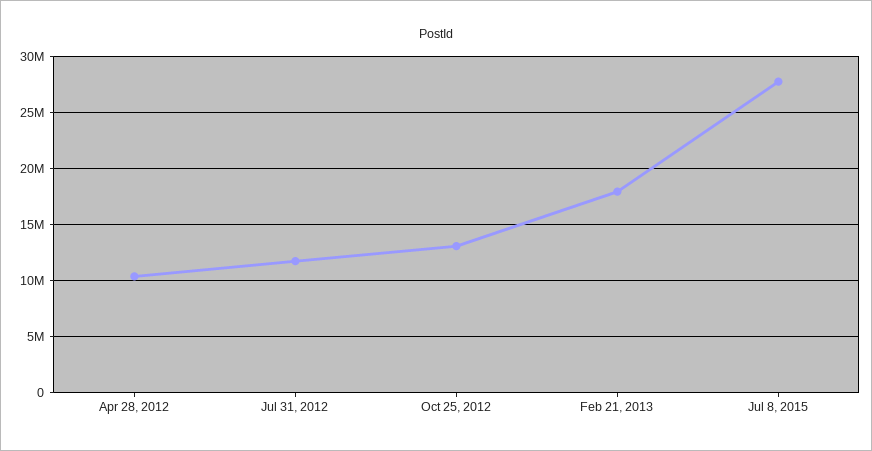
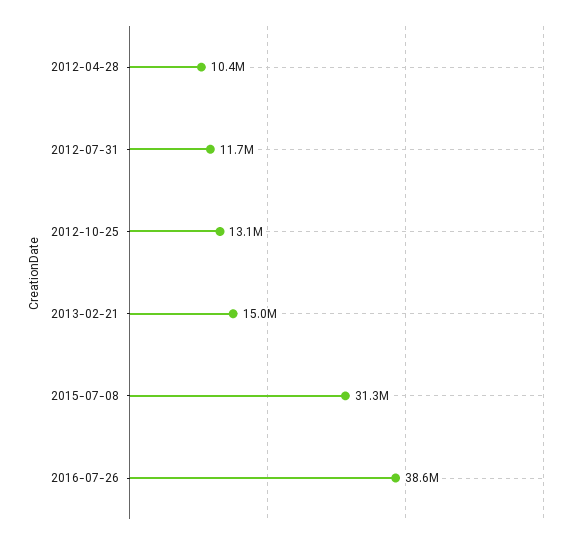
Feb 21, 2013: 18000000 -> 15000000
Jul 8, 2015: 28000000 -> 31300000
2016-07-26: none -> 38600000

